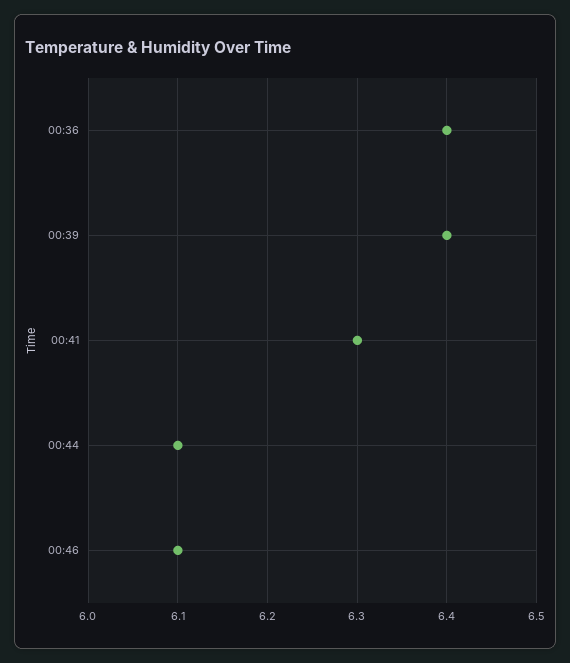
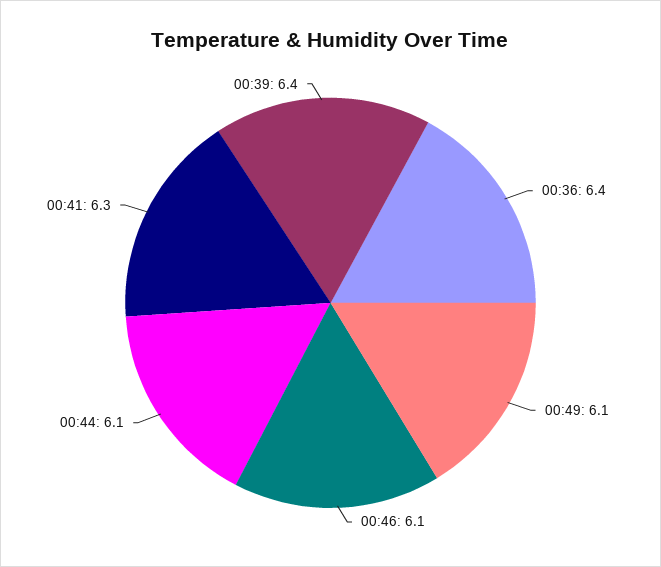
00:49: none -> 6.1

